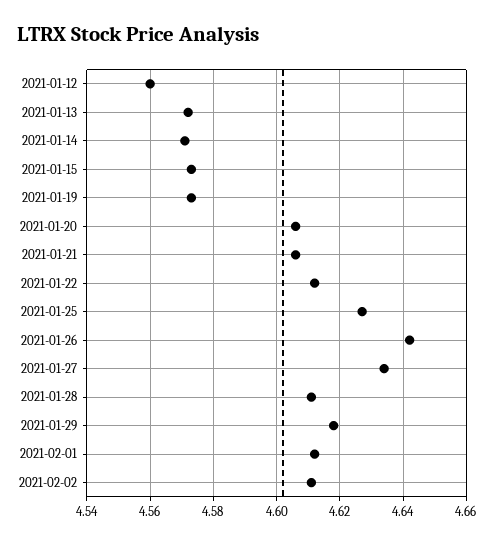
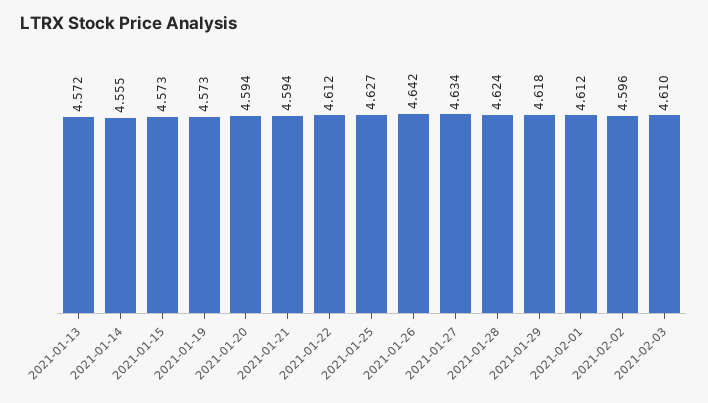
2021-01-12: 4.56 -> none
2021-01-14: 4.57 -> 4.555
2021-01-20: 4.605 -> 4.594
2021-01-21: 4.605 -> 4.594
2021-01-28: 4.61 -> 4.624
2021-02-02: 4.61 -> 4.596
2021-02-03: none -> 4.61

